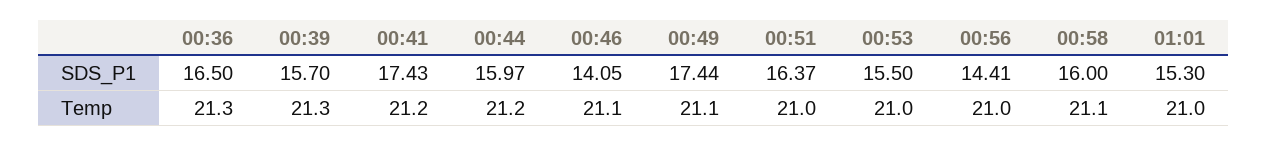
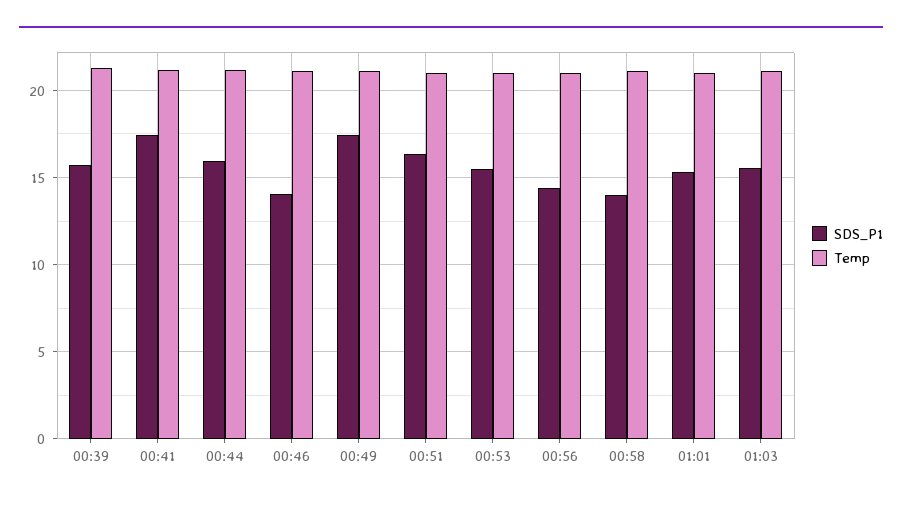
SDS_P1, 00:36: 16.5 -> none
SDS_P1, 00:58: 16 -> 14
Temp, 00:36: 21.3 -> none
SDS_P1, 01:03: none -> 15.5
Temp, 01:03: none -> 21

